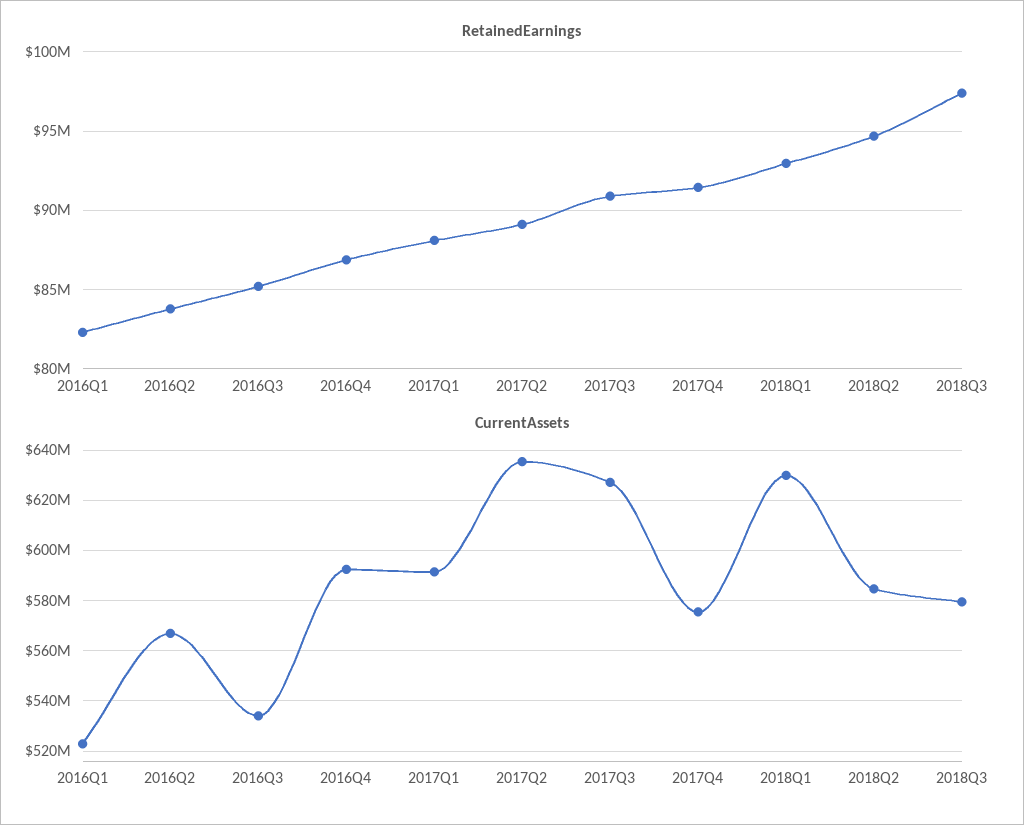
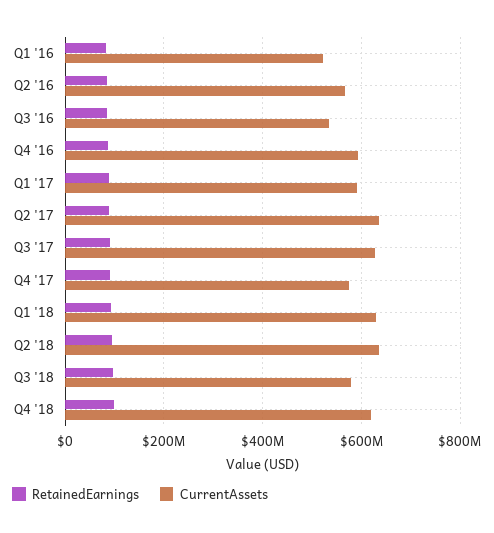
CurrentAssets, 2018Q2: 585000000 -> 640000000
RetainedEarnings, Q4 '18: none -> 100000000
CurrentAssets, Q4 '18: none -> 620000000

